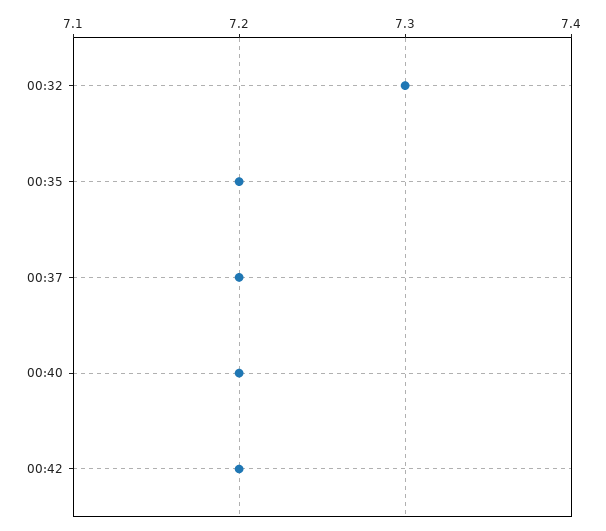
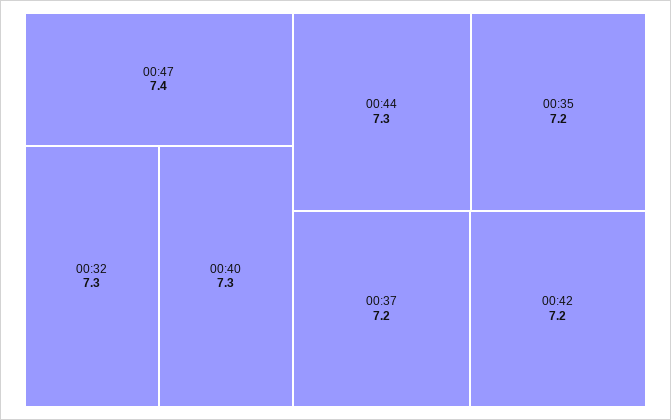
00:40: 7.2 -> 7.3
00:47: none -> 7.4
00:44: none -> 7.3

